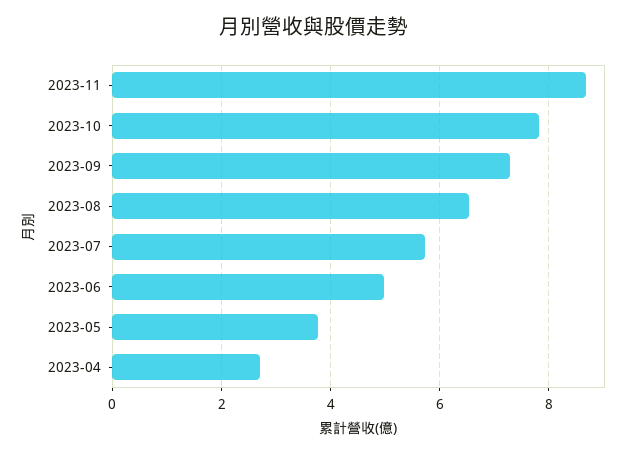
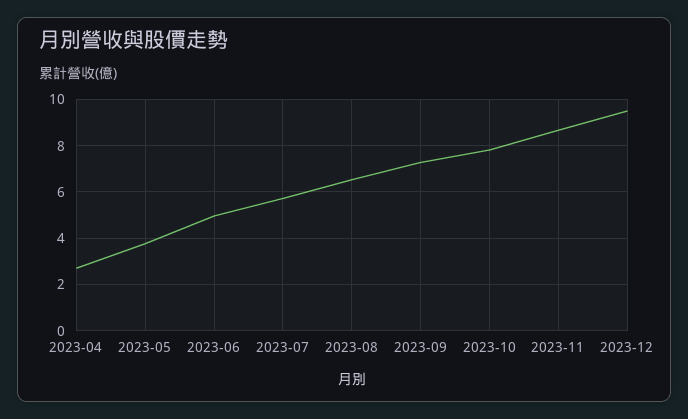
2023-12: none -> 9.5

